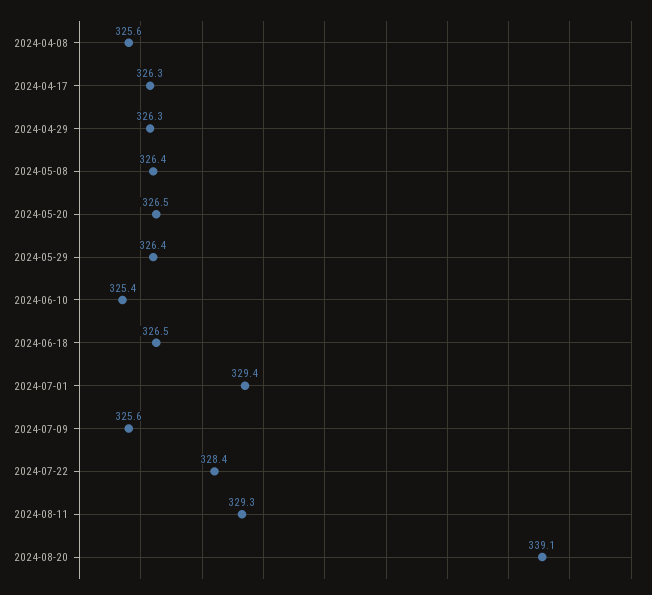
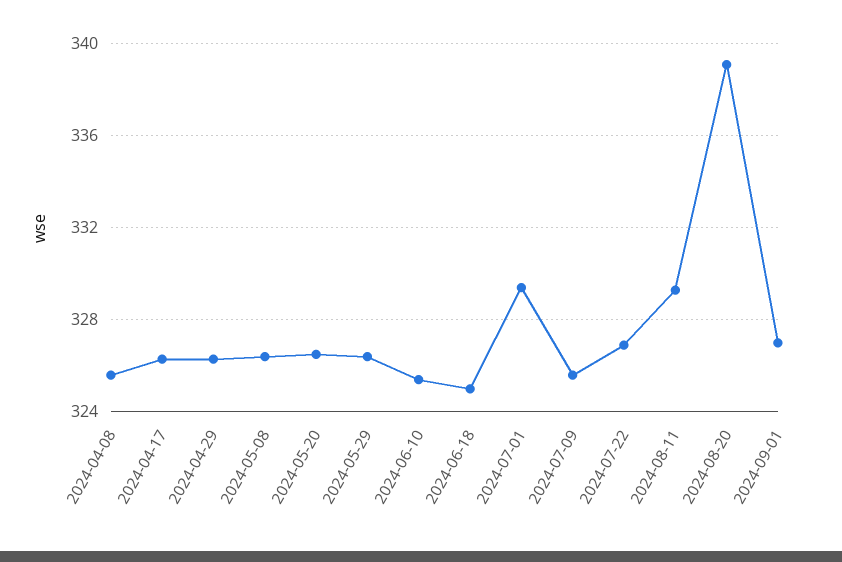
2024-06-18: 326.5 -> 325
2024-07-22: 328.4 -> 327
2024-09-01: none -> 327

